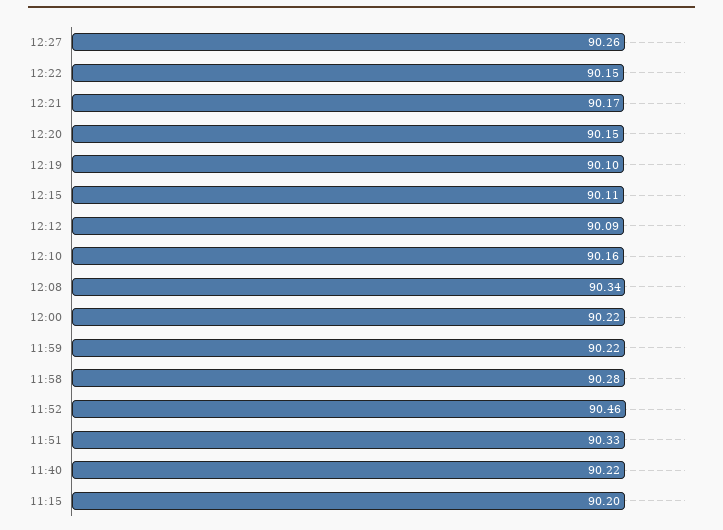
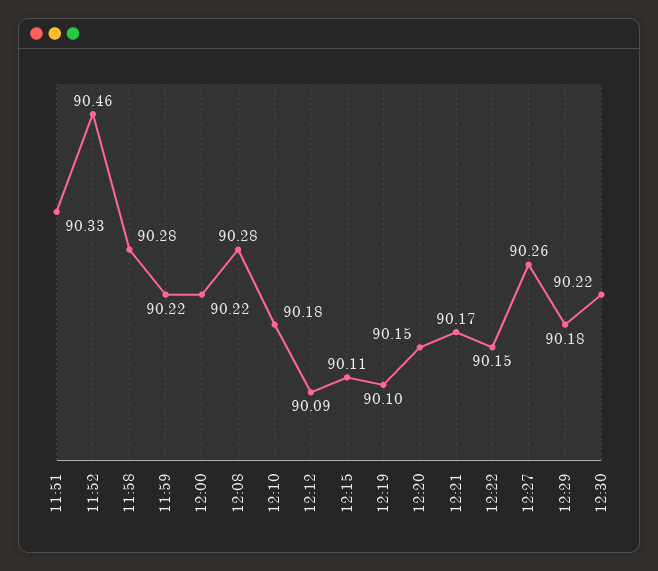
12:10: 90.16 -> 90.18
12:08: 90.34 -> 90.28
11:40: 90.22 -> none
11:15: 90.2 -> none
12:29: none -> 90.18
12:30: none -> 90.22

